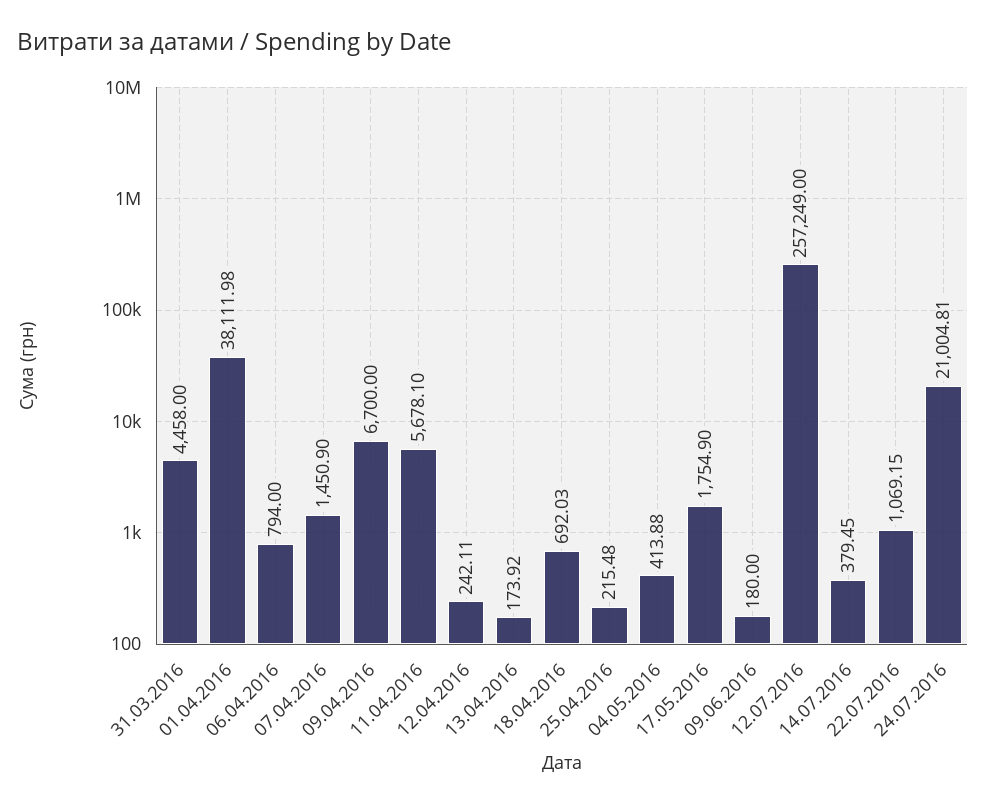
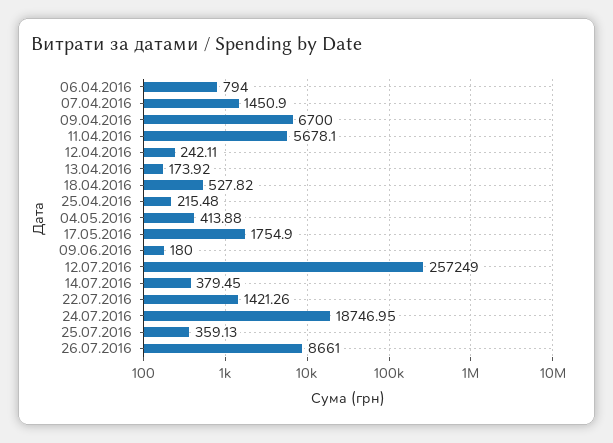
31.03.2016: 4458 -> none
01.04.2016: 38111.98 -> none
18.04.2016: 692.03 -> 527.82
22.07.2016: 1069.15 -> 1421.26
24.07.2016: 21004.81 -> 18746.95
25.07.2016: none -> 359.13
26.07.2016: none -> 8661

